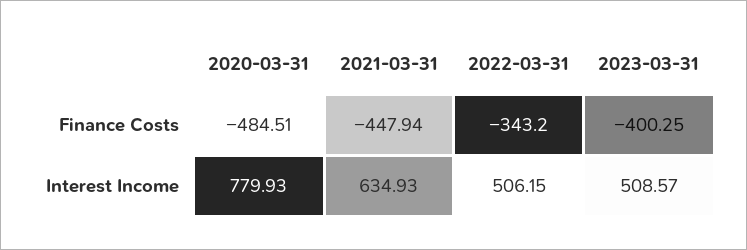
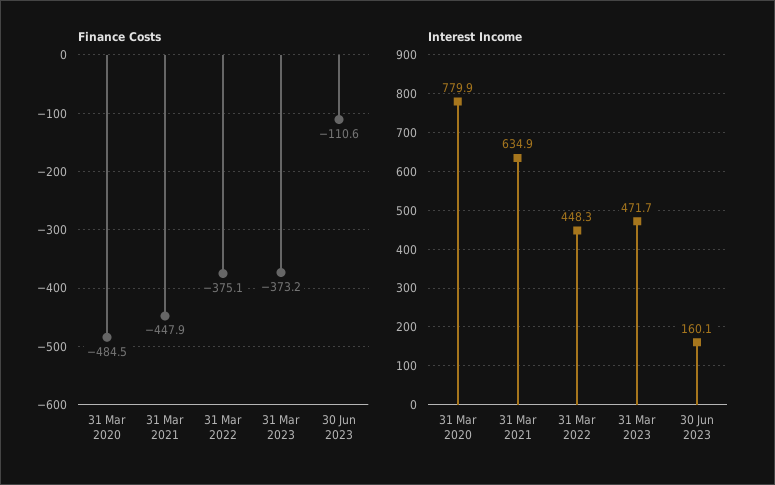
Finance Costs, 2022-03-31: -343.2 -> -375.1
Finance Costs, 2023-03-31: -400.25 -> -373.2
Interest Income, 2022-03-31: 506.15 -> 448.3
Interest Income, 2023-03-31: 508.57 -> 471.7
Finance Costs, 30 Jun 2023: none -> -110.6
Interest Income, 30 Jun 2023: none -> 160.1

